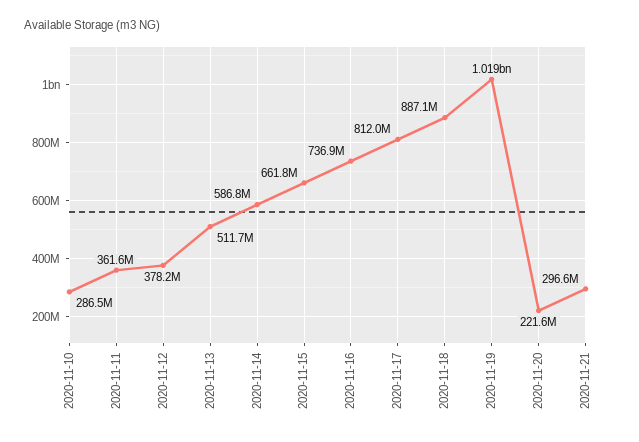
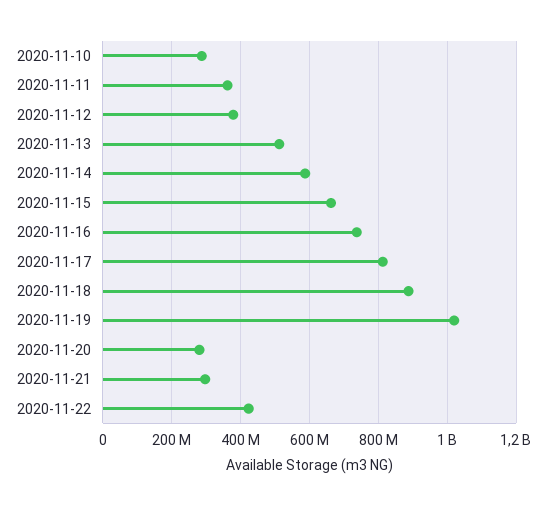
2020-11-20: 221600000 -> 280000000
2020-11-22: none -> 420000000

